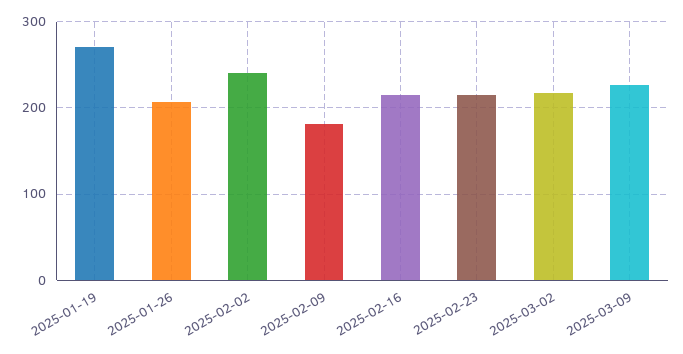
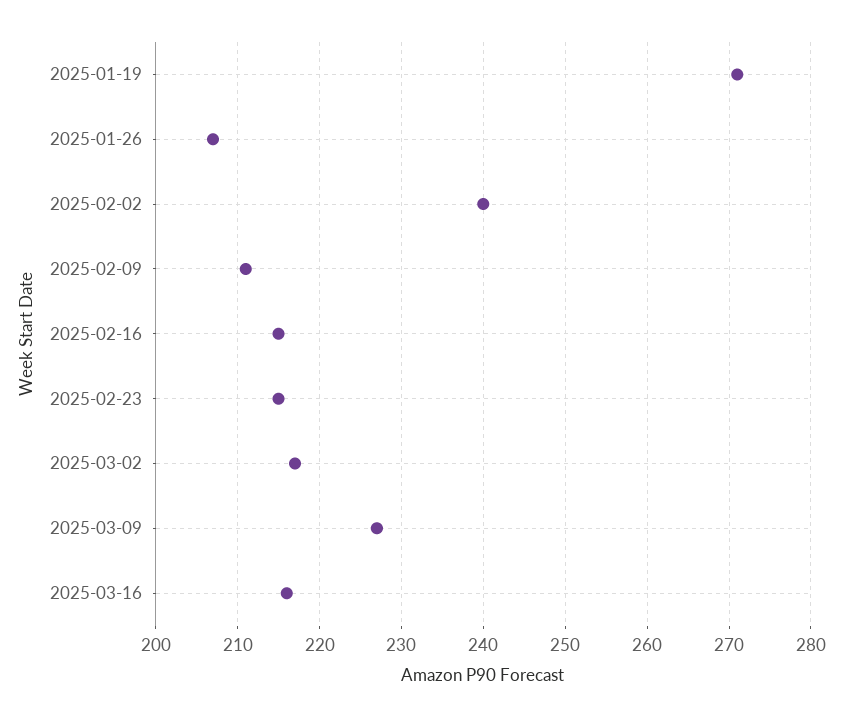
2025-02-09: 180 -> 211
2025-03-16: none -> 216

